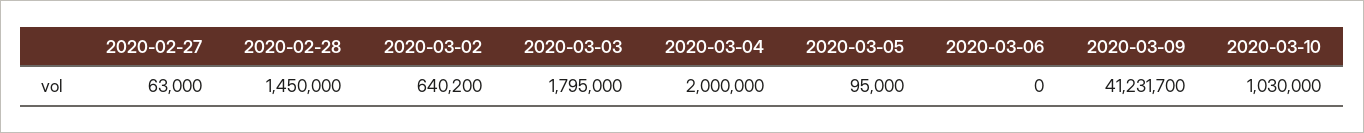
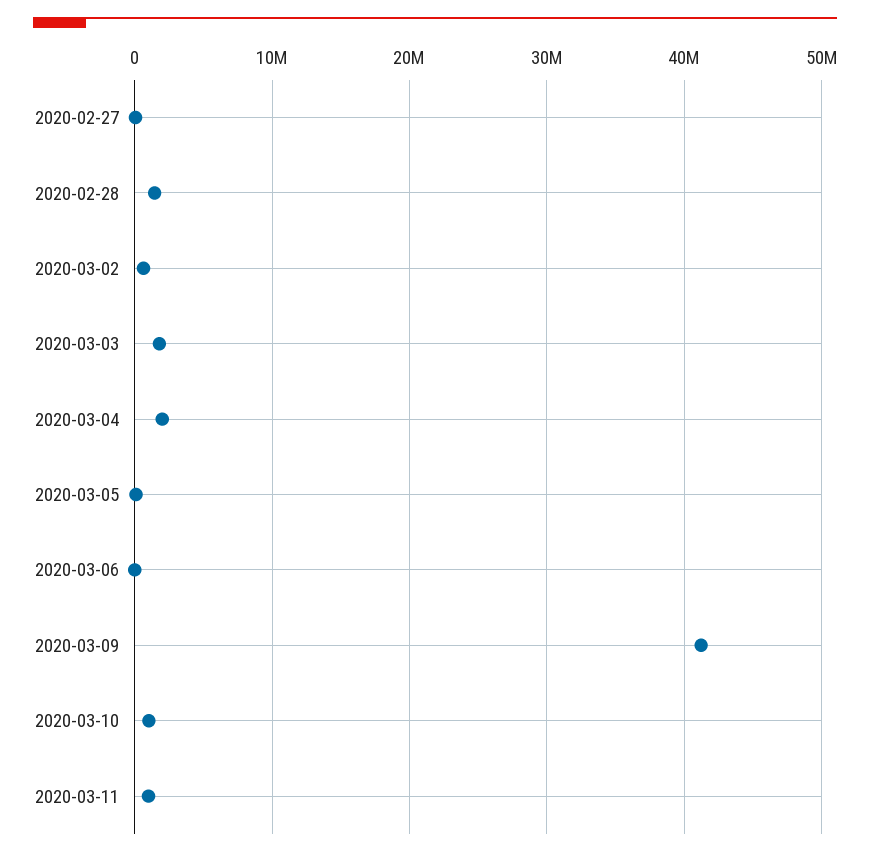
2020-03-11: none -> 1000000

